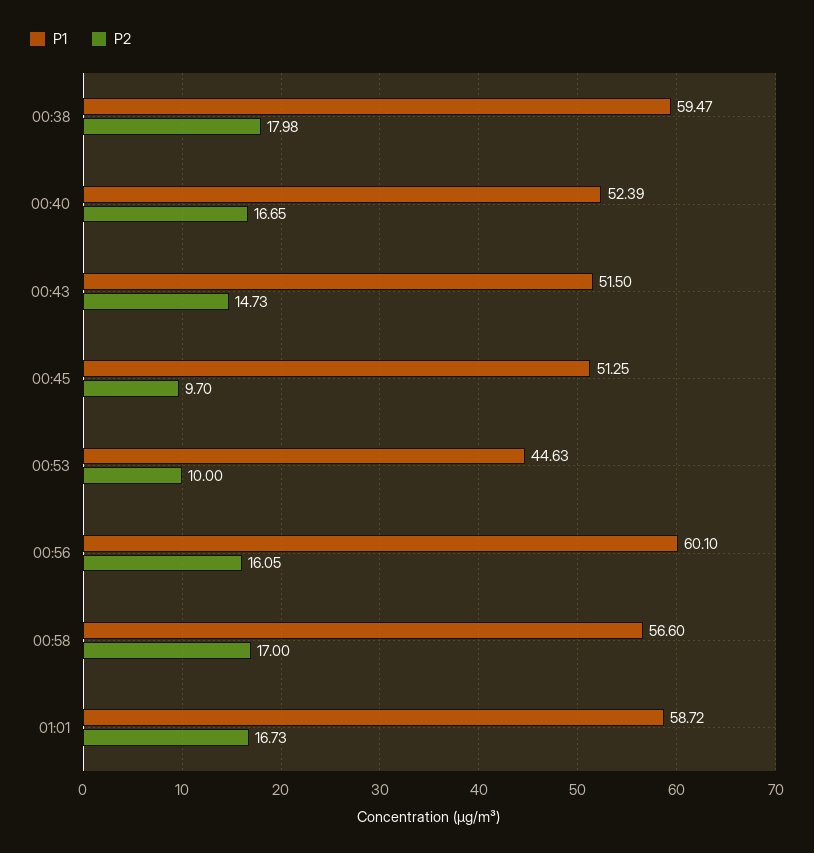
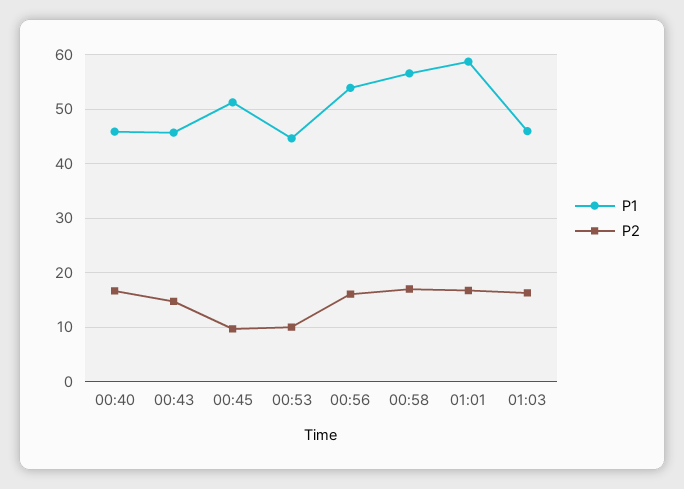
P1, 00:38: 59.47 -> none
P2, 00:38: 17.98 -> none
P1, 00:40: 52.39 -> 46
P1, 00:43: 51.5 -> 46
P1, 00:56: 60.1 -> 54
P1, 01:03: none -> 46
P2, 01:03: none -> 16

